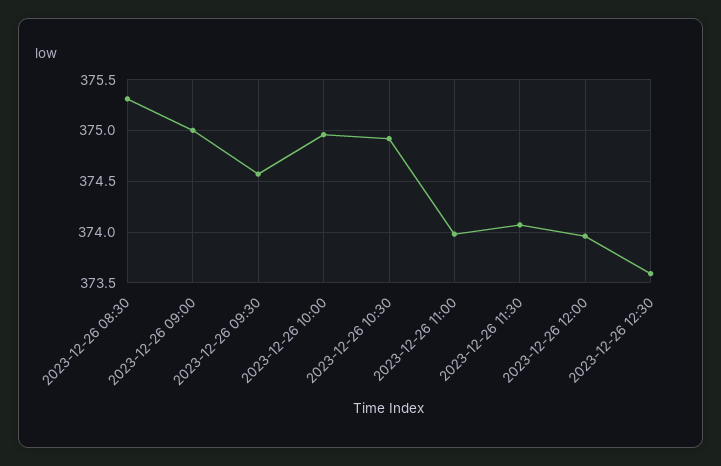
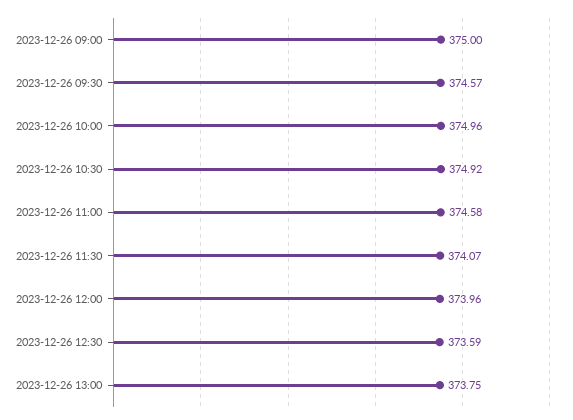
2023-12-26 08:30: 375.3 -> none
2023-12-26 11:00: 374 -> 374.58
2023-12-26 13:00: none -> 373.75

